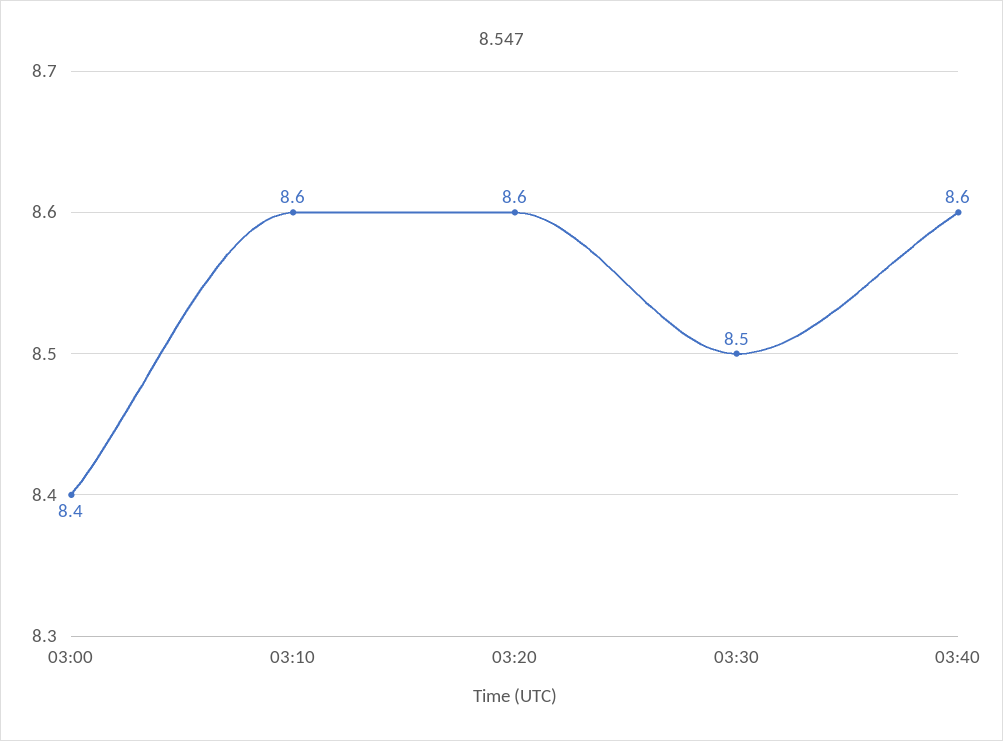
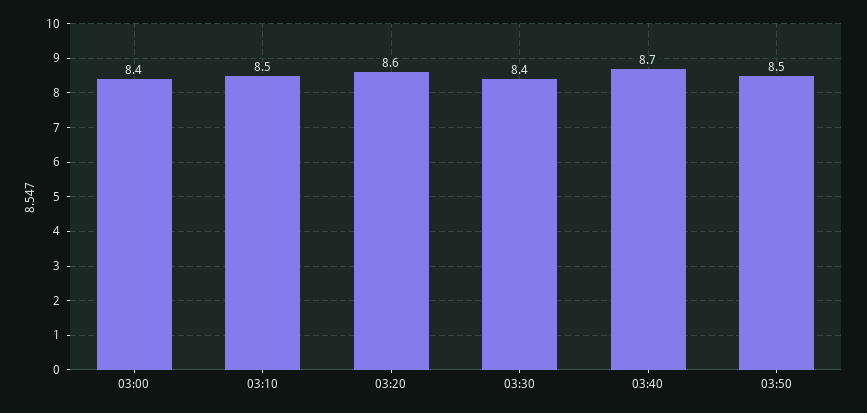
03:10: 8.6 -> 8.5
03:30: 8.5 -> 8.4
03:40: 8.6 -> 8.7
03:50: none -> 8.5

